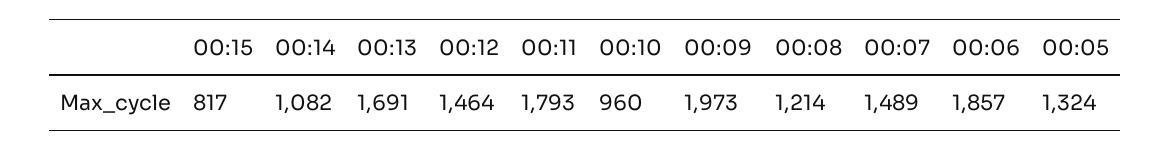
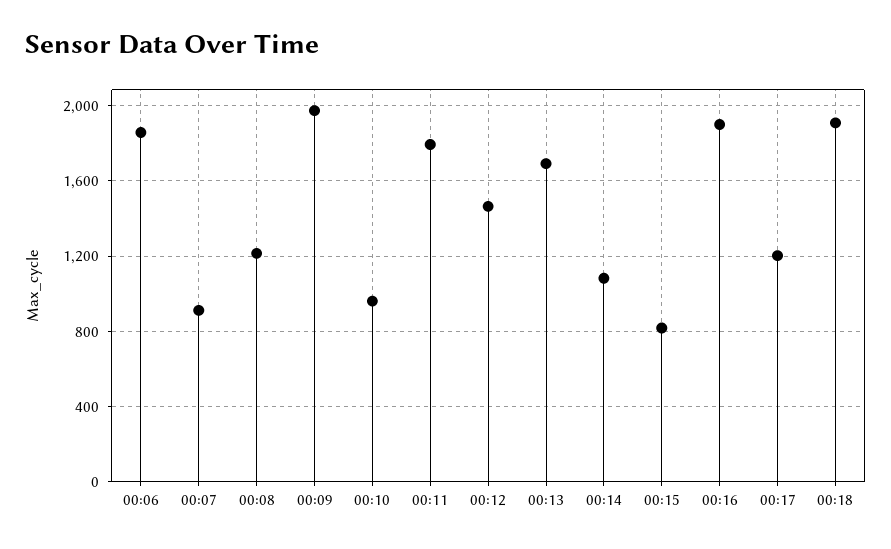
00:07: 1489 -> 900
00:05: 1324 -> none
00:16: none -> 1900
00:17: none -> 1200
00:18: none -> 1900

